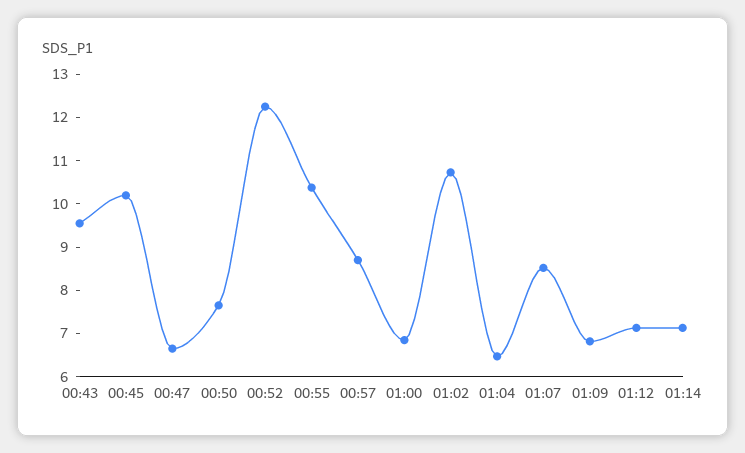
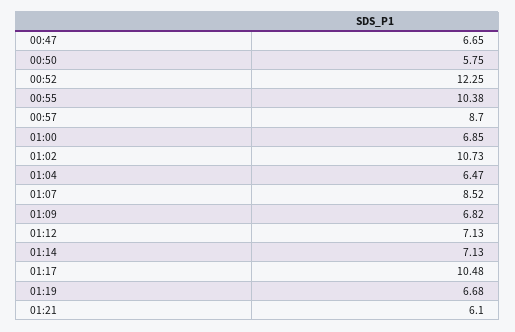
00:43: 9.6 -> none
00:45: 10.2 -> none
00:50: 7.6 -> 5.75
01:17: none -> 10.48
01:19: none -> 6.68
01:21: none -> 6.1

